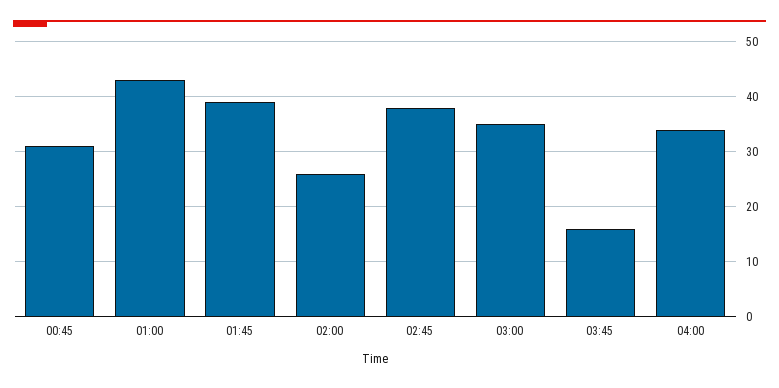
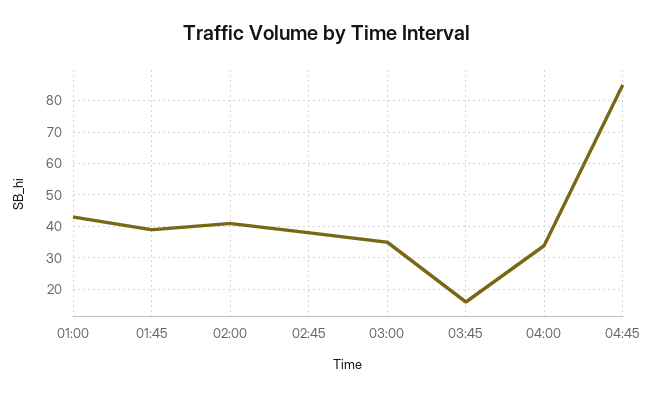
00:45: 30 -> none
02:00: 25 -> 40
04:45: none -> 85

